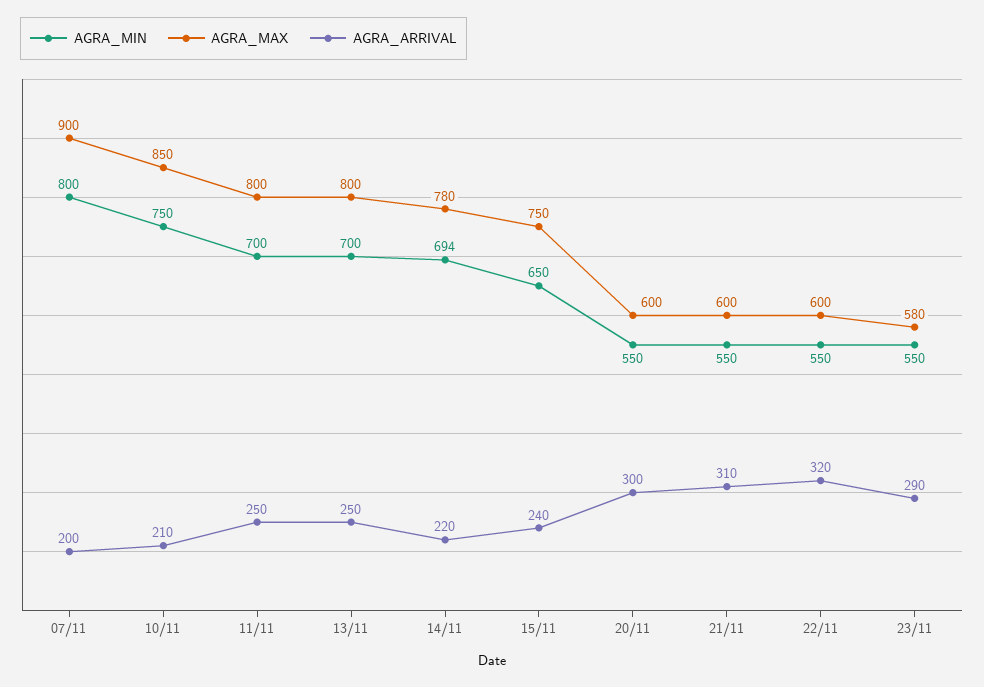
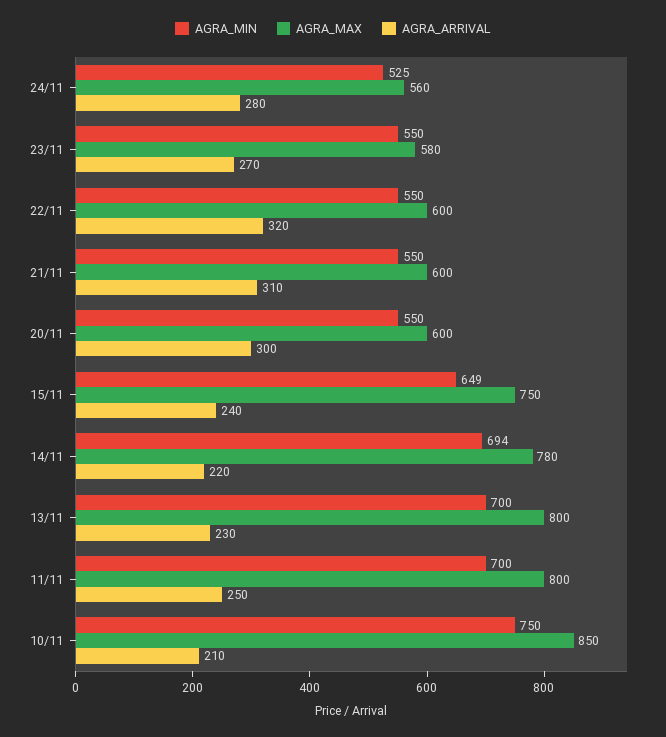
AGRA_MIN, 07/11: 800 -> none
AGRA_MAX, 07/11: 900 -> none
AGRA_ARRIVAL, 07/11: 200 -> none
AGRA_ARRIVAL, 13/11: 250 -> 230
AGRA_MIN, 15/11: 650 -> 649
AGRA_ARRIVAL, 23/11: 290 -> 270
AGRA_MIN, 24/11: none -> 525
AGRA_MAX, 24/11: none -> 560
AGRA_ARRIVAL, 24/11: none -> 280

